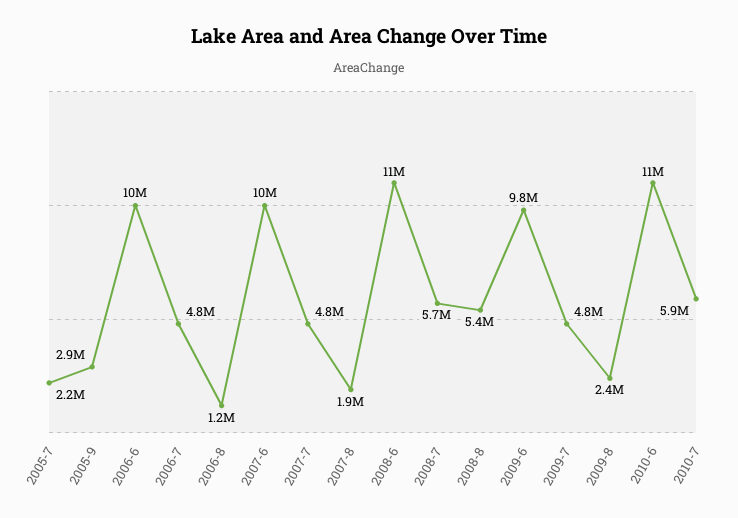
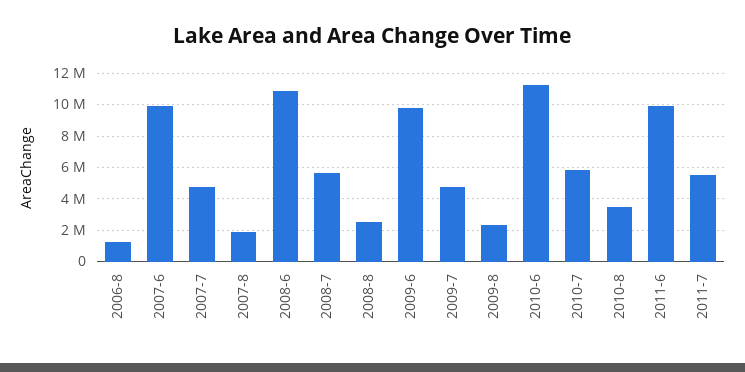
2005-7: 2200000 -> none
2005-9: 2900000 -> none
2006-6: 10000000 -> none
2006-7: 4800000 -> none
2008-8: 5400000 -> 2500000
2010-8: none -> 3500000
2011-6: none -> 10000000
2011-7: none -> 5500000

